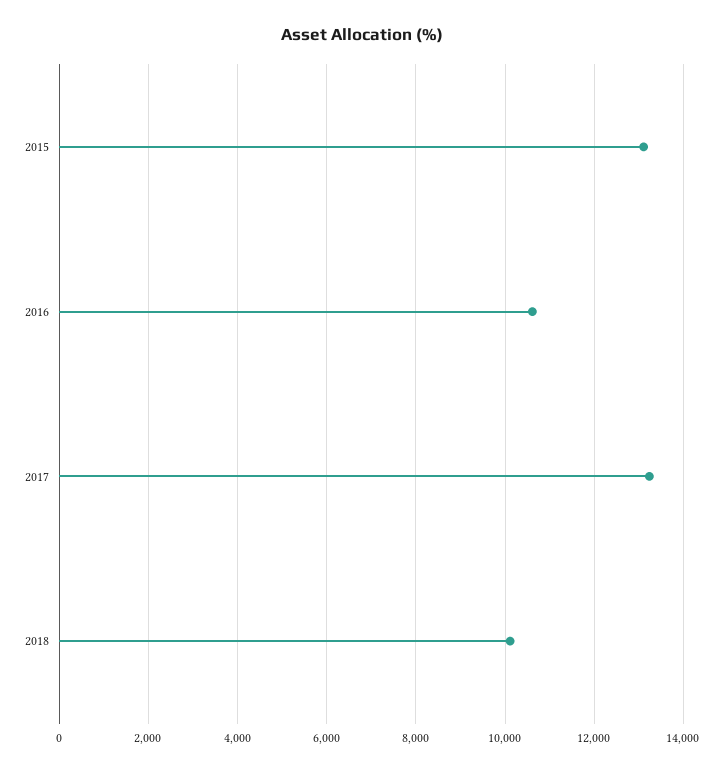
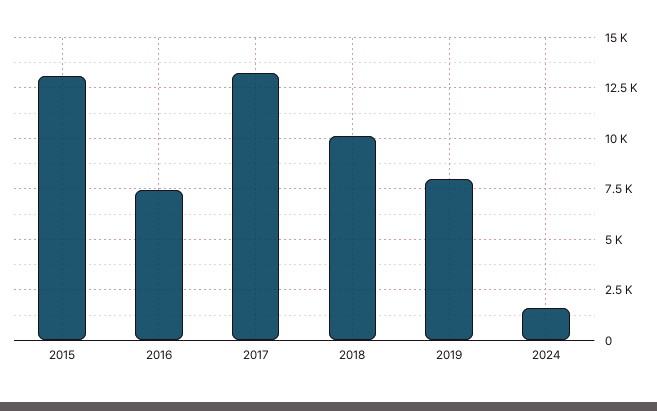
2016: 10600 -> 7500
2019: none -> 8000
2024: none -> 1500

